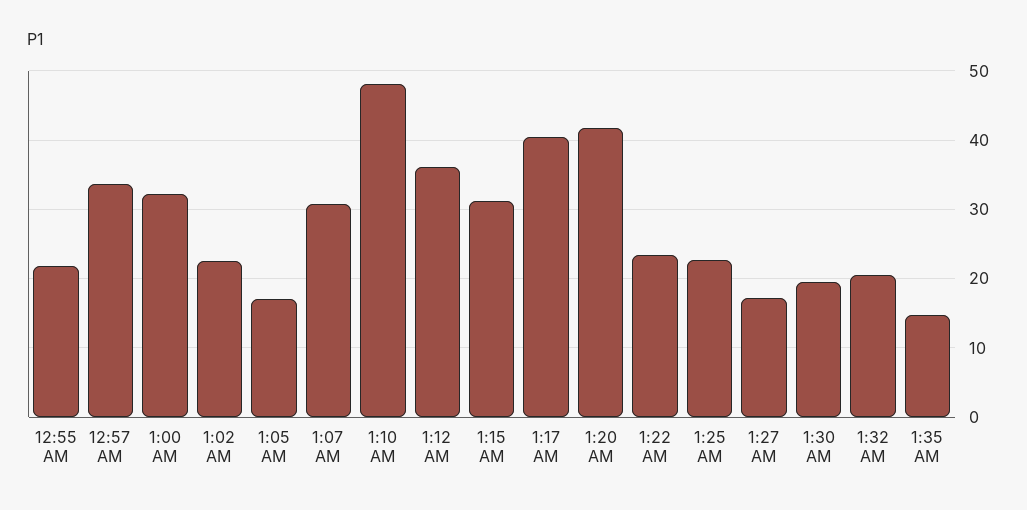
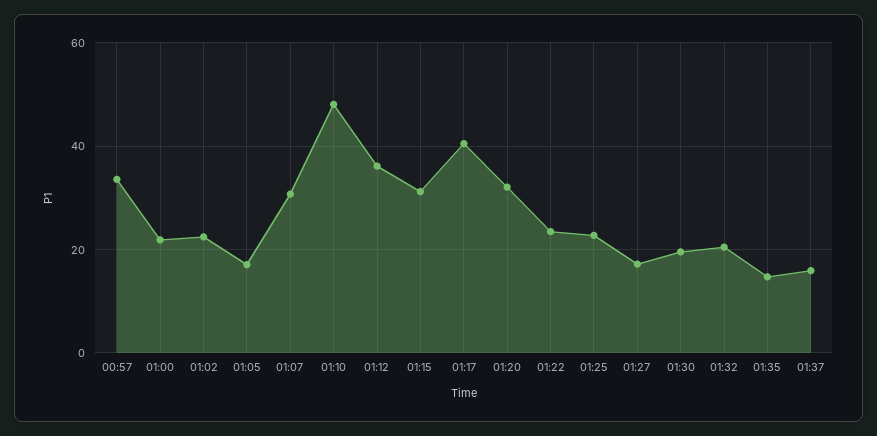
12:55 AM: 22 -> none
1:00 AM: 32 -> 22
1:20 AM: 42 -> 32
01:37: none -> 16

